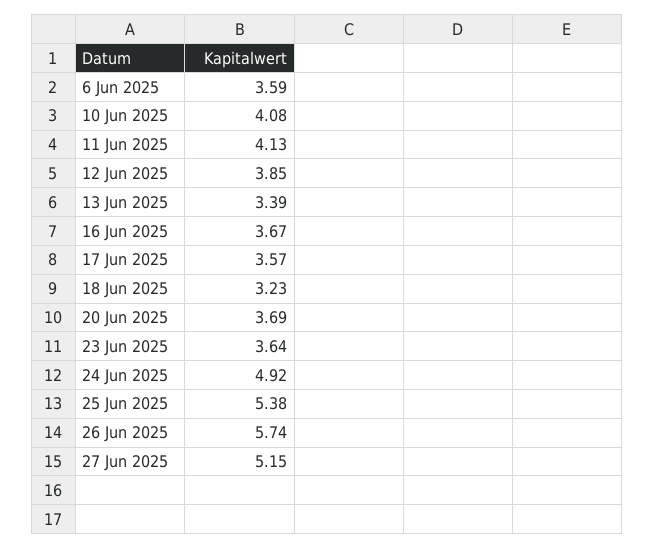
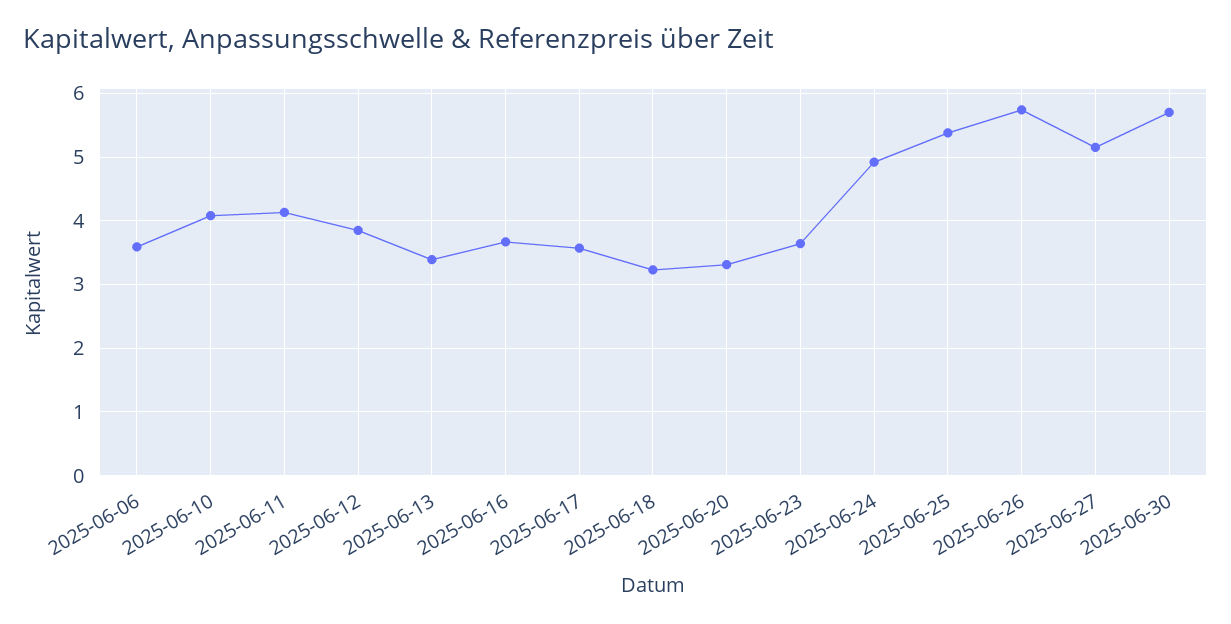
20 Jun 2025: 3.69 -> 3.3
2025-06-30: none -> 5.7

